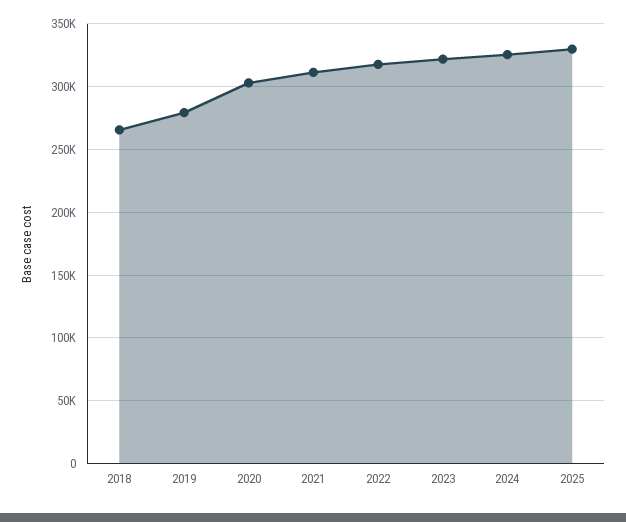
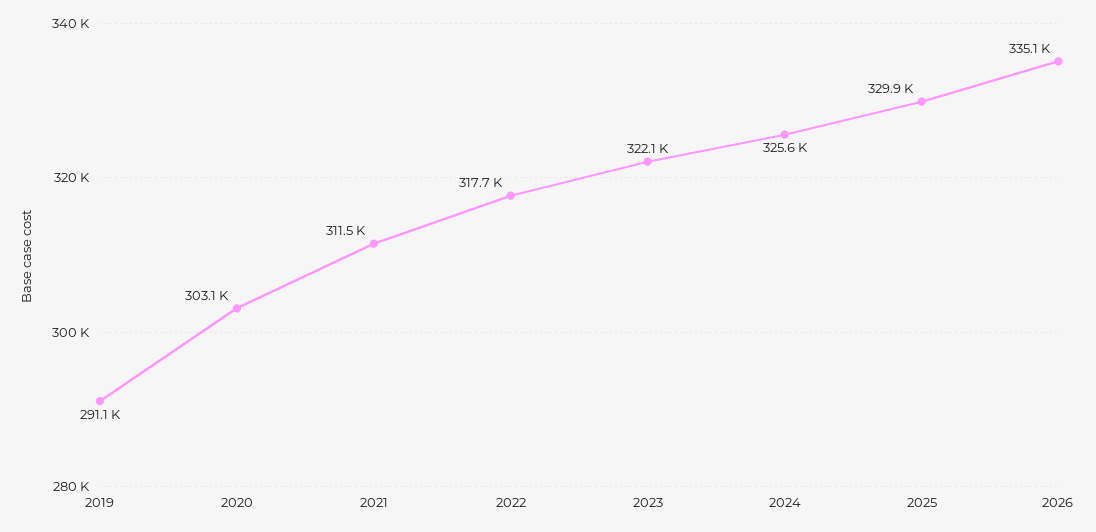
2018: 265000 -> none
2019: 280000 -> 291100
2026: none -> 335100

